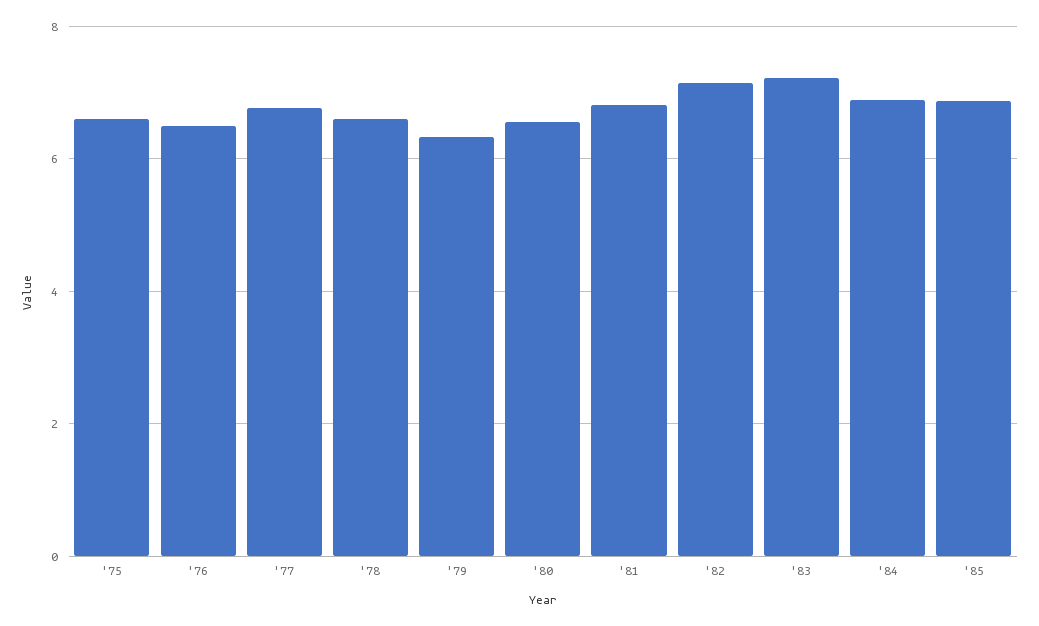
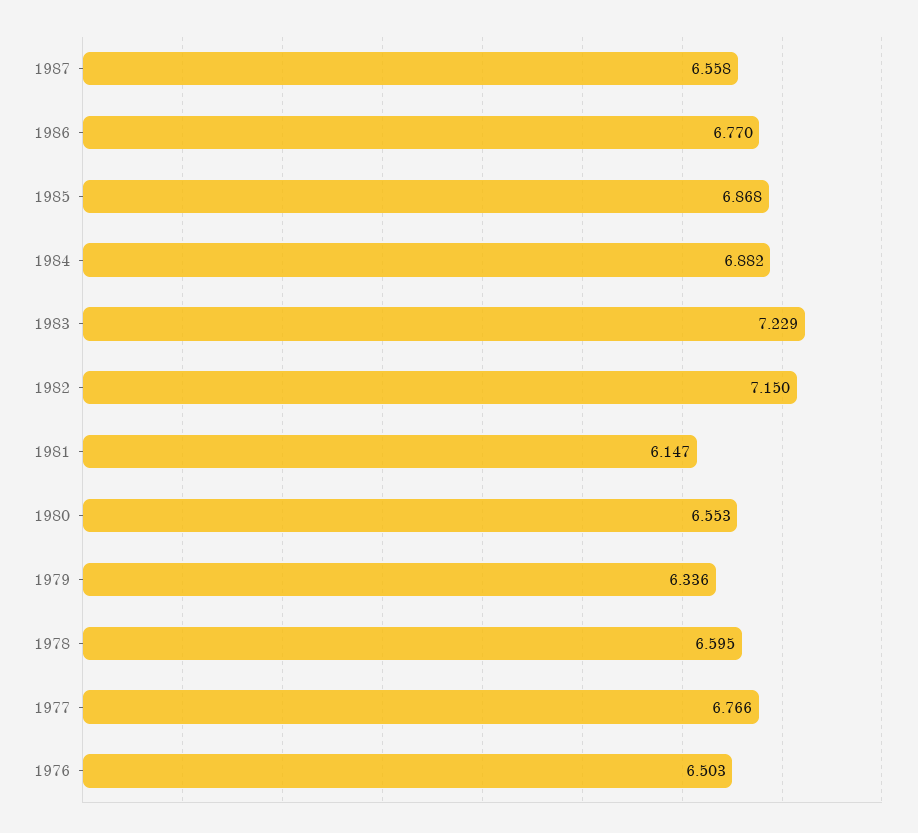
'75: 6.6 -> none
'81: 6.8 -> 6.147
1987: none -> 6.558
1986: none -> 6.77

